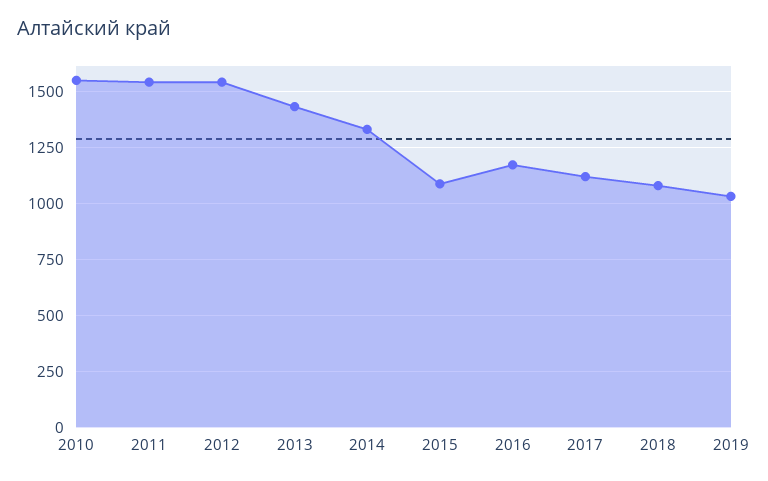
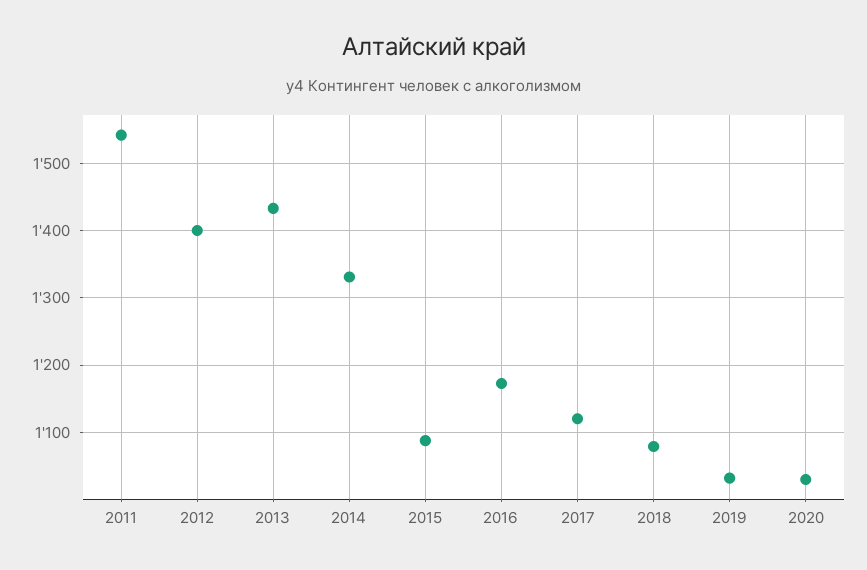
2010: 1550 -> none
2012: 1550 -> 1400
2020: none -> 1030

